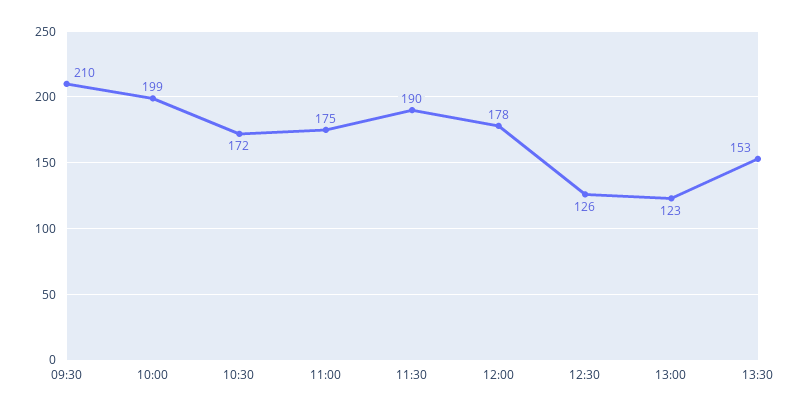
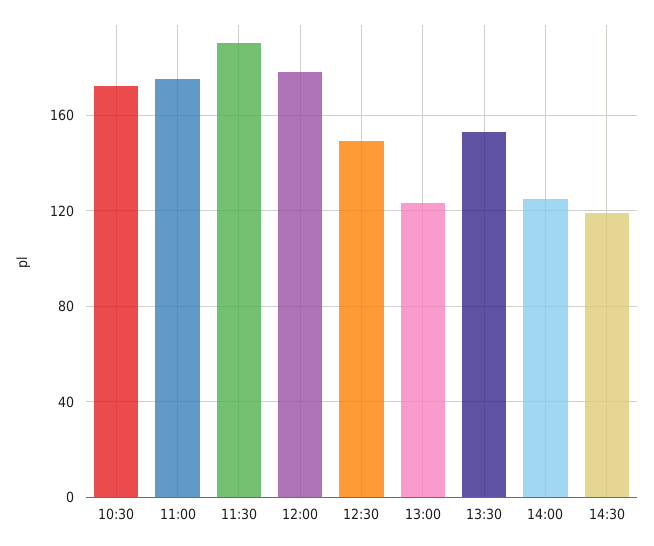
09:30: 210 -> none
10:00: 199 -> none
12:30: 126 -> 150
14:00: none -> 125
14:30: none -> 120

